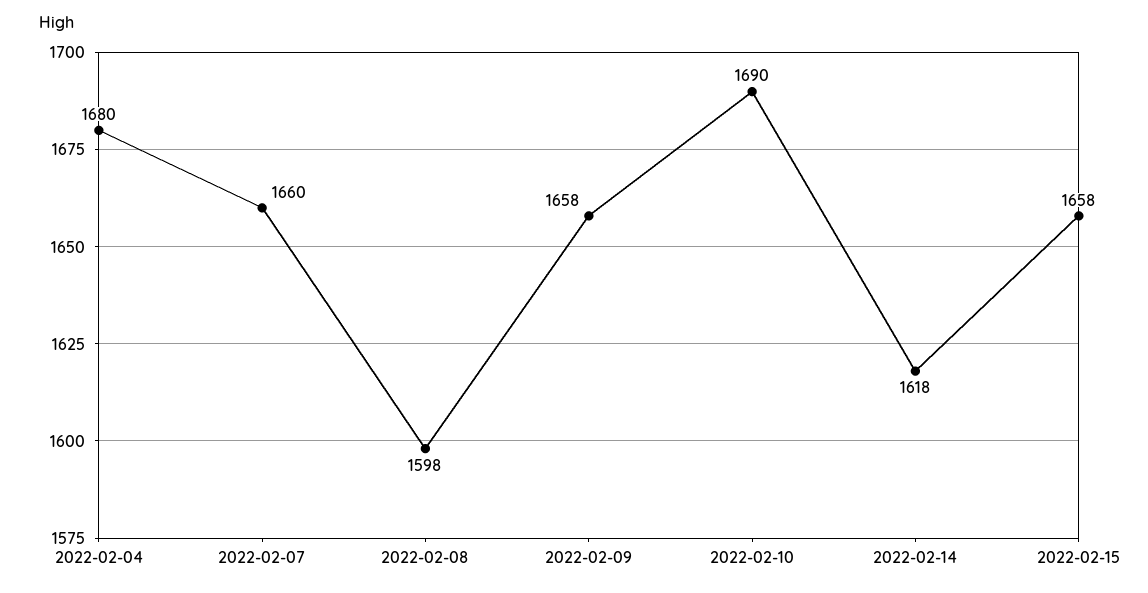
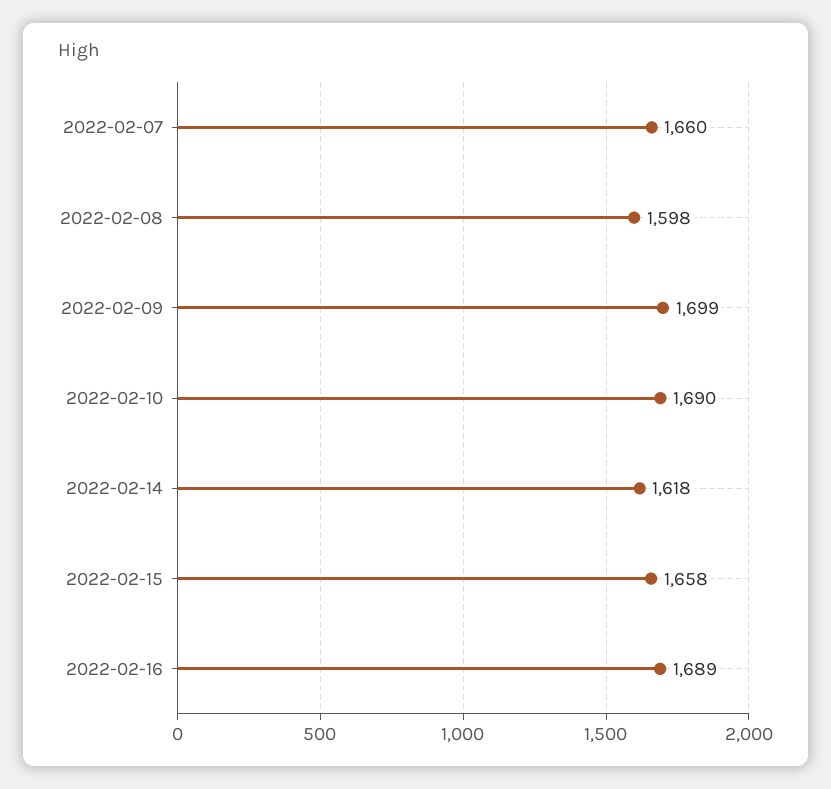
2022-02-04: 1680 -> none
2022-02-09: 1658 -> 1699
2022-02-16: none -> 1689

